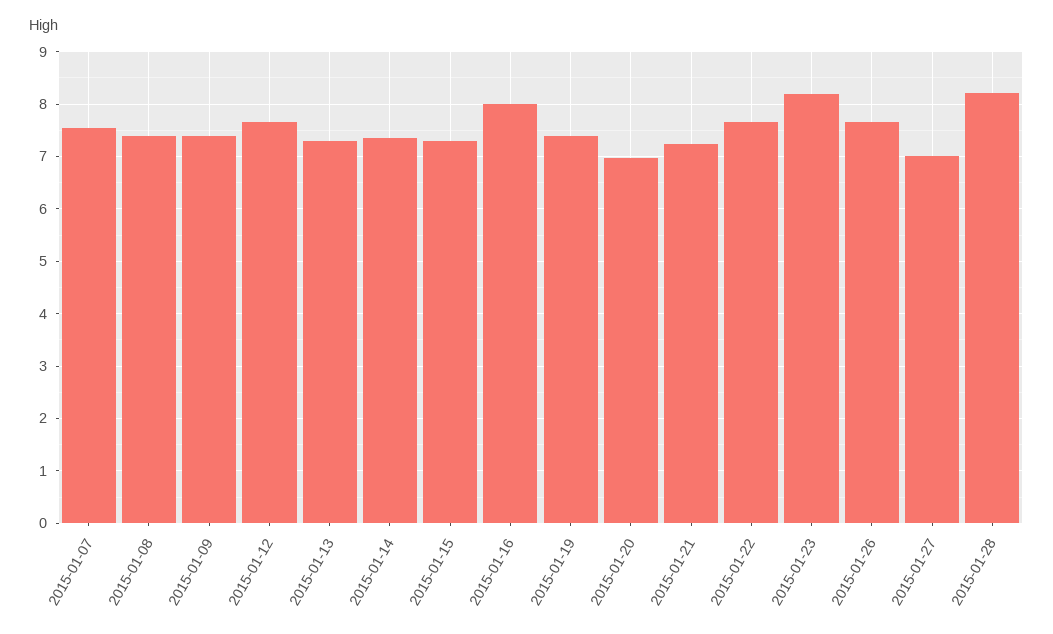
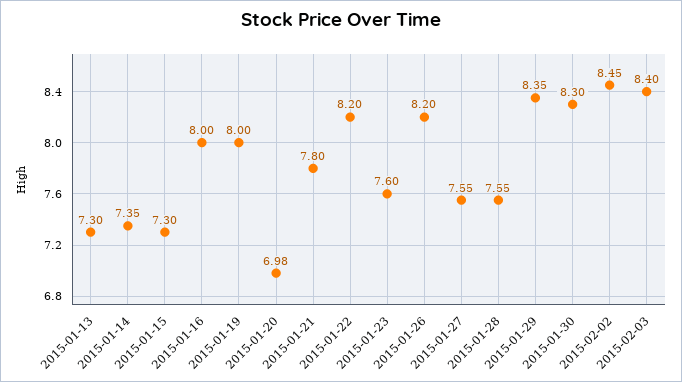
2015-01-07: 7.6 -> none
2015-01-08: 7.4 -> none
2015-01-09: 7.4 -> none
2015-01-12: 7.6 -> none
2015-01-19: 7.4 -> 8
2015-01-21: 7.2 -> 7.8
2015-01-22: 7.6 -> 8.2
2015-01-23: 8.2 -> 7.6
2015-01-26: 7.6 -> 8.2
2015-01-27: 7 -> 7.55
2015-01-28: 8.2 -> 7.55
2015-01-29: none -> 8.35
2015-01-30: none -> 8.3
2015-02-02: none -> 8.45
2015-02-03: none -> 8.4

